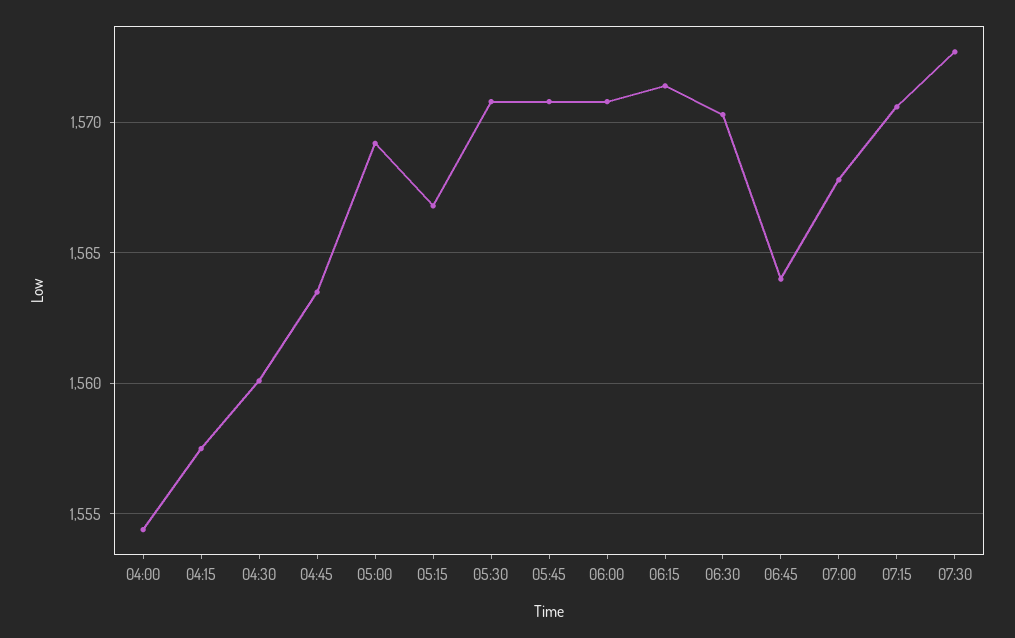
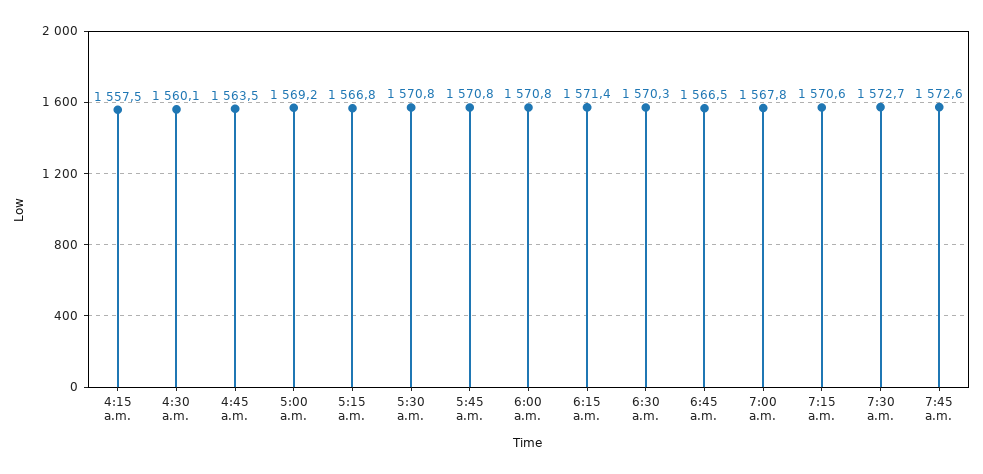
04:00: 1554.5 -> none
06:45: 1564 -> 1566.5
7:45 a.m.: none -> 1572.6

